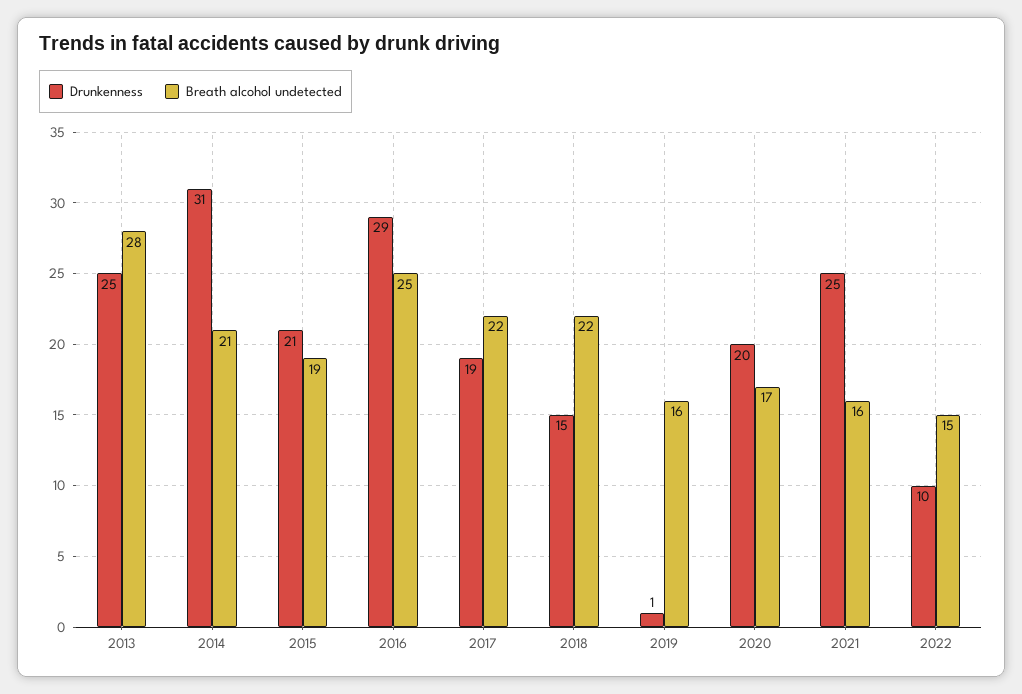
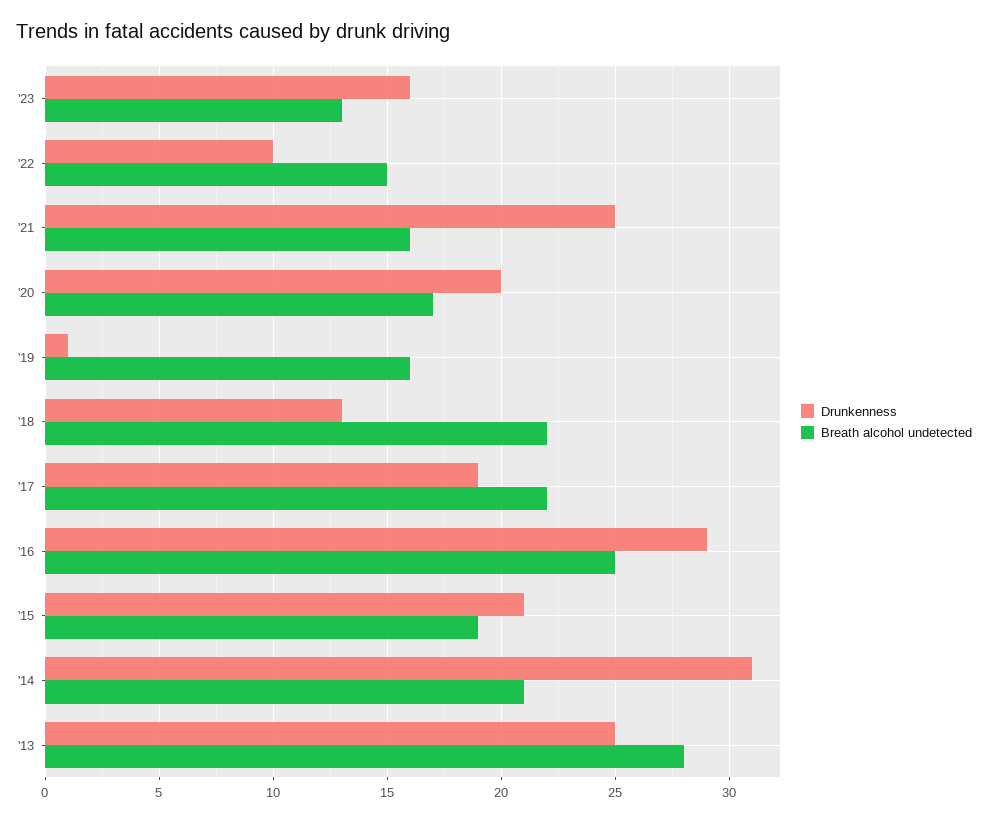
Drunkenness, 2018: 15 -> 13
Drunkenness, '23: none -> 16
Breath alcohol undetected, '23: none -> 13

